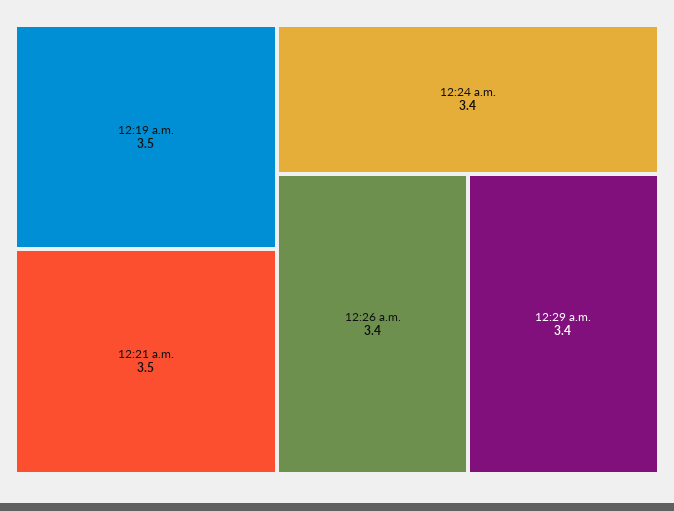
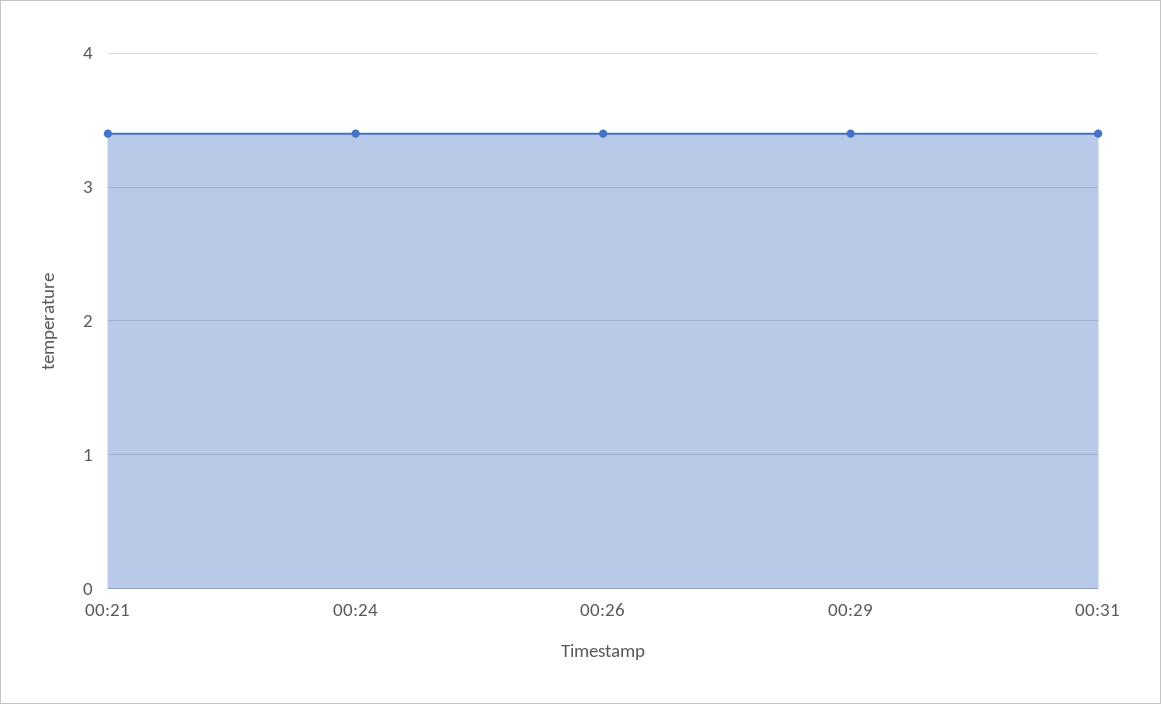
12:19 a.m.: 3.5 -> none
12:21 a.m.: 3.5 -> 3.4
00:31: none -> 3.4

